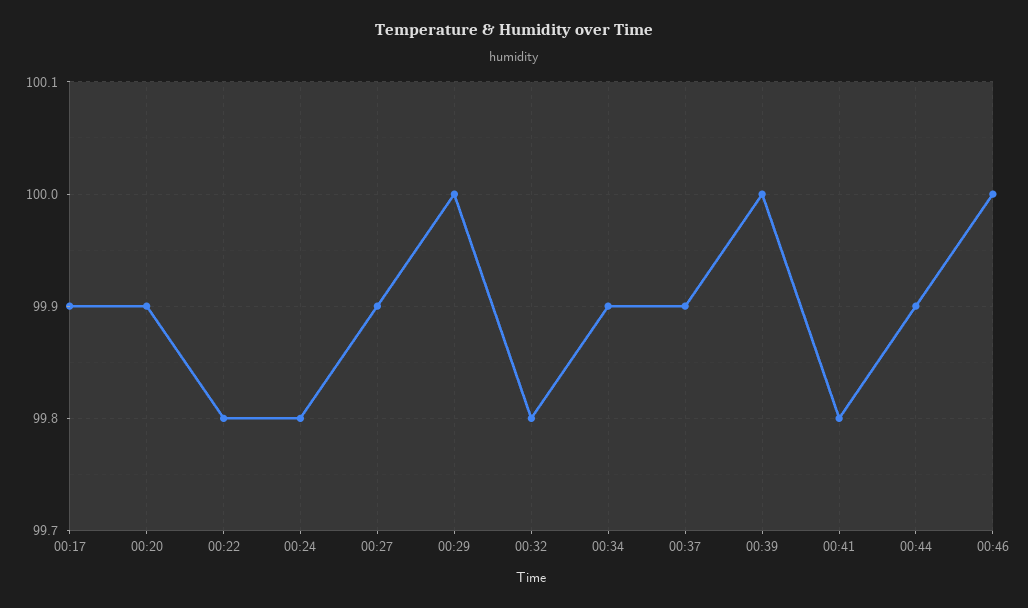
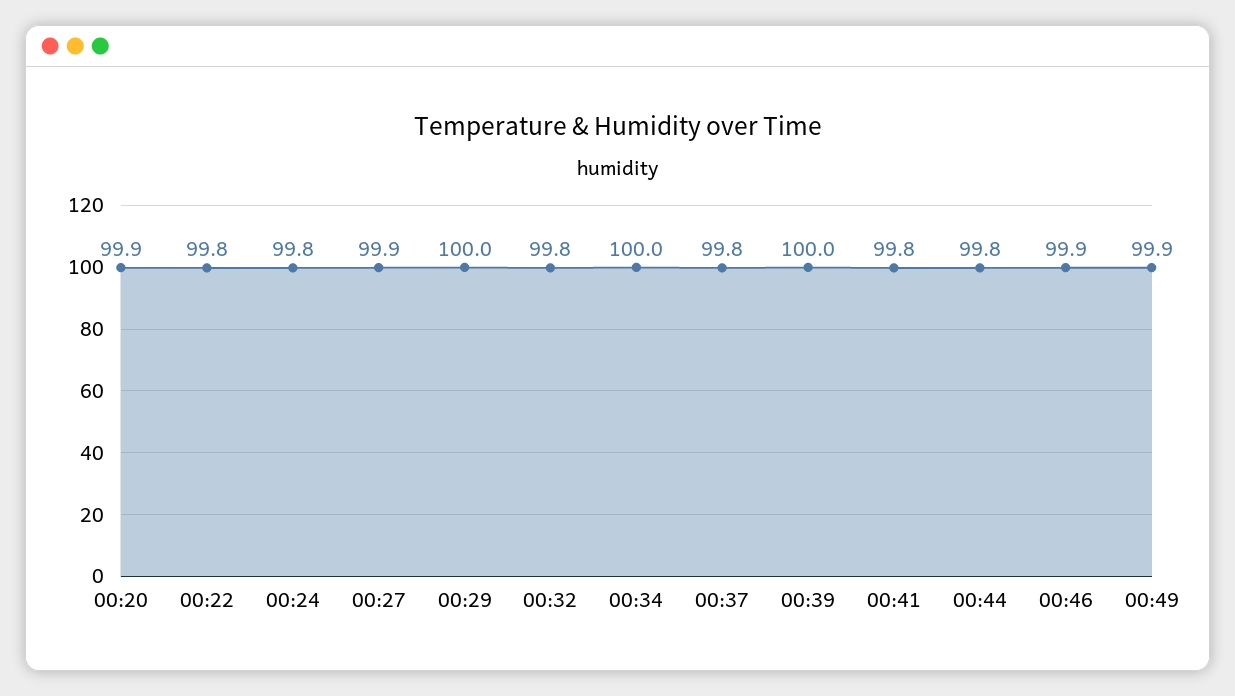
00:17: 99.9 -> none
00:34: 99.9 -> 100
00:37: 99.9 -> 99.8
00:44: 99.9 -> 99.8
00:46: 100 -> 99.9
00:49: none -> 99.9

